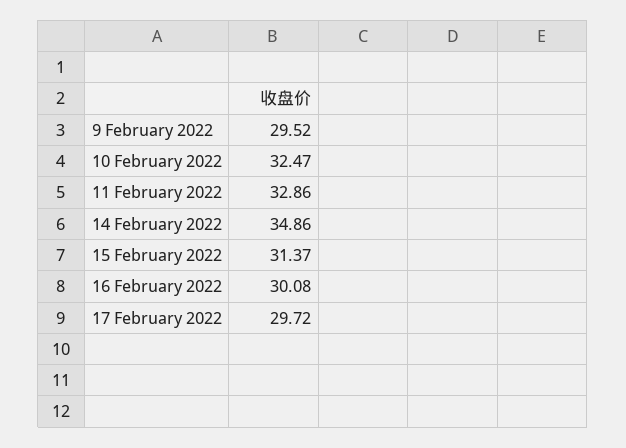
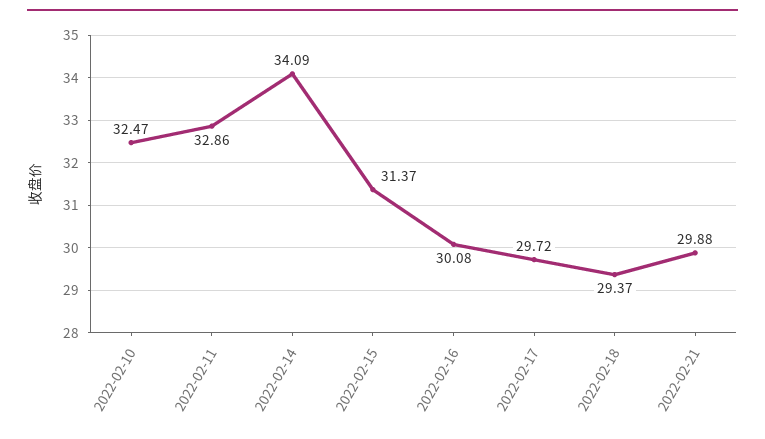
9 February 2022: 29.52 -> none
14 February 2022: 34.86 -> 34.09
2022-02-18: none -> 29.37
2022-02-21: none -> 29.88

